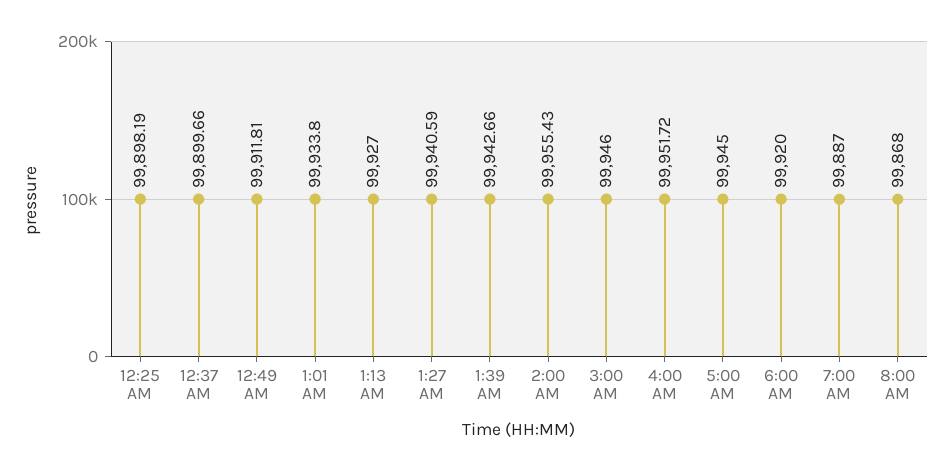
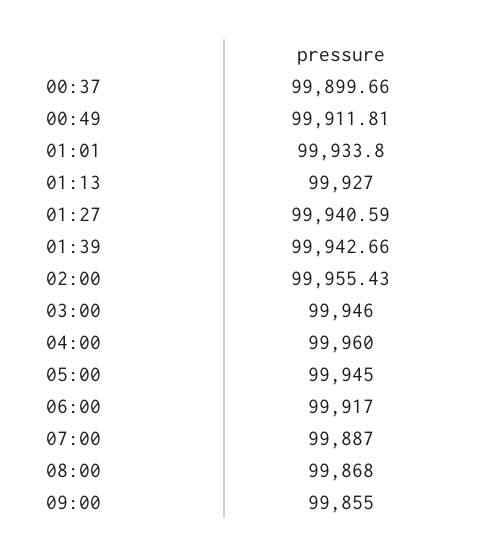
12:25 AM: 99898.19 -> none
4:00 AM: 99951.72 -> 99960
6:00 AM: 99920 -> 99917
09:00: none -> 99855

